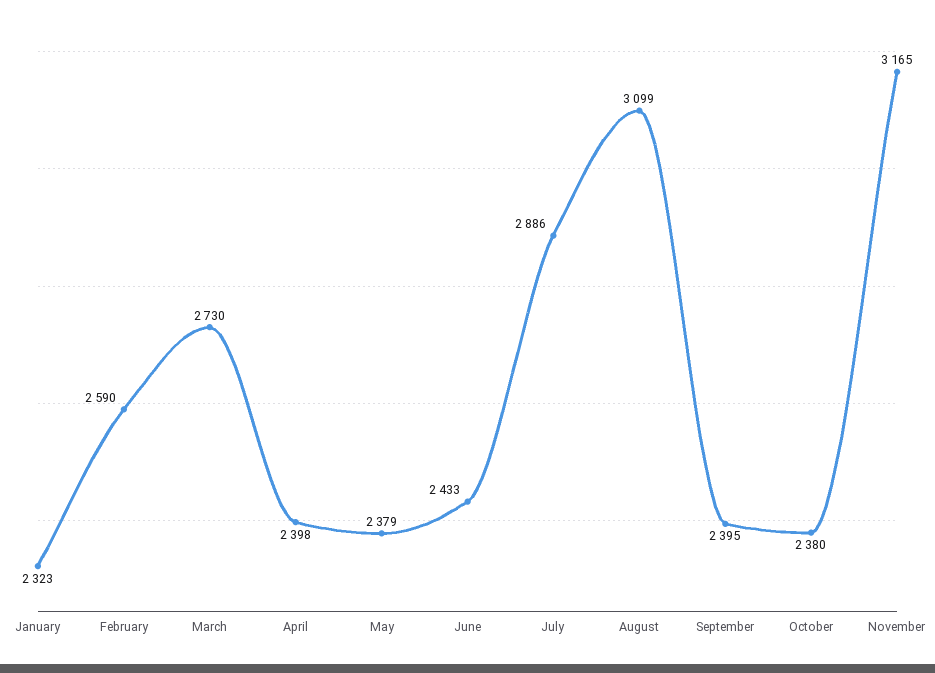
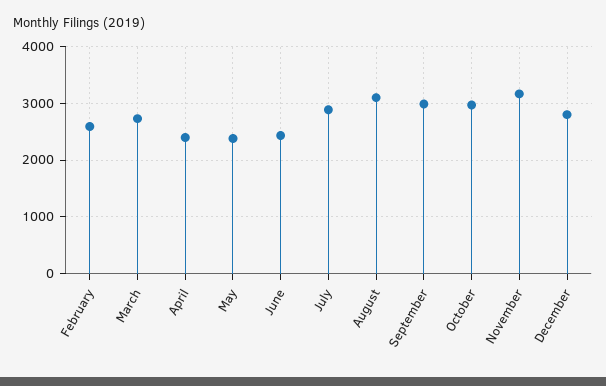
January: 2323 -> none
September: 2395 -> 3000
October: 2380 -> 3000
December: none -> 2800

